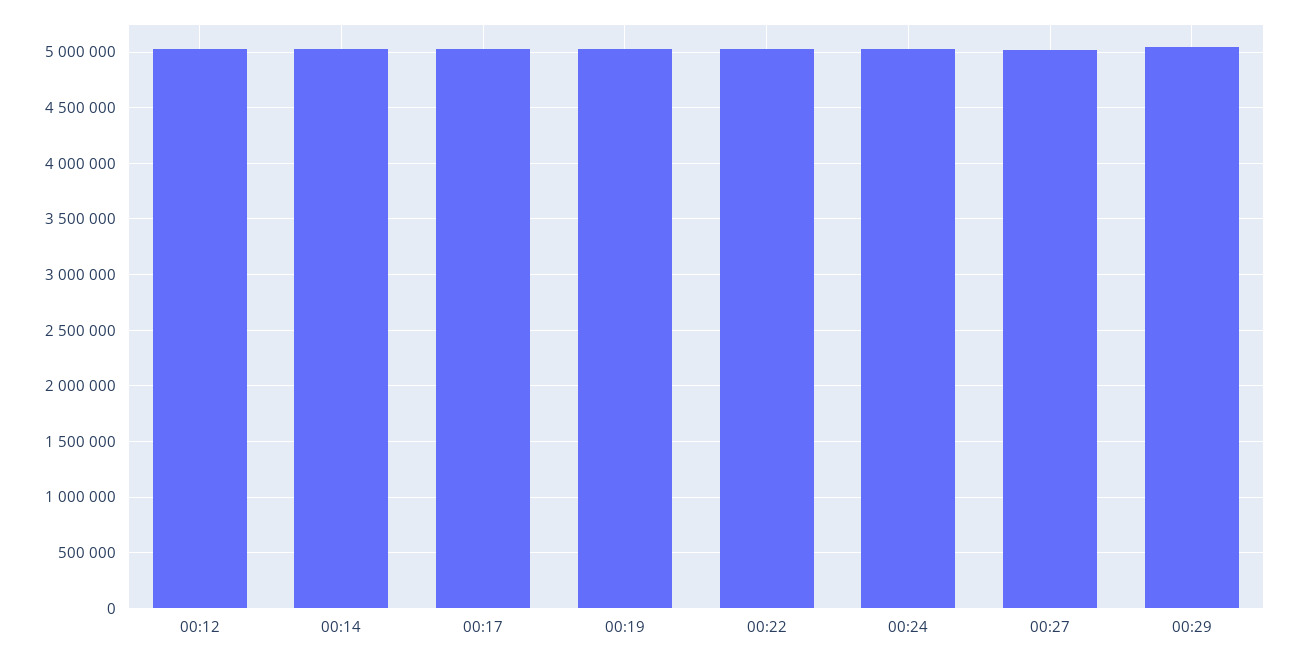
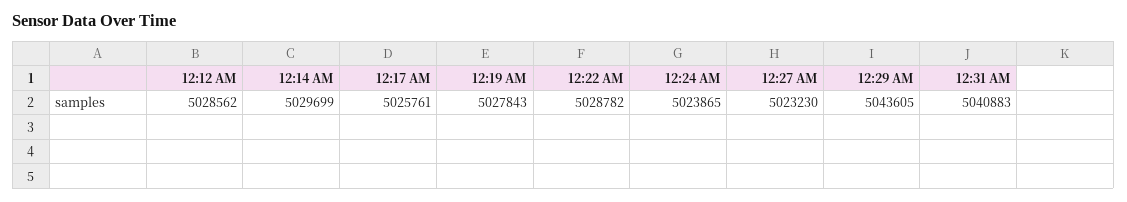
12:31 AM: none -> 5040883

